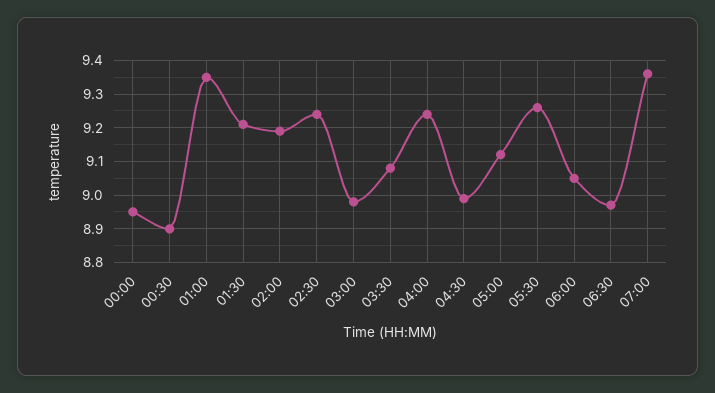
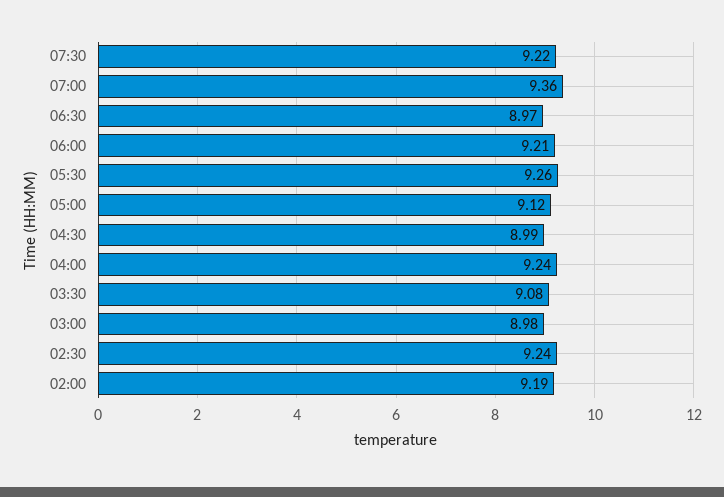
00:00: 8.95 -> none
00:30: 8.9 -> none
01:00: 9.35 -> none
01:30: 9.2 -> none
06:00: 9.05 -> 9.21
07:30: none -> 9.22

